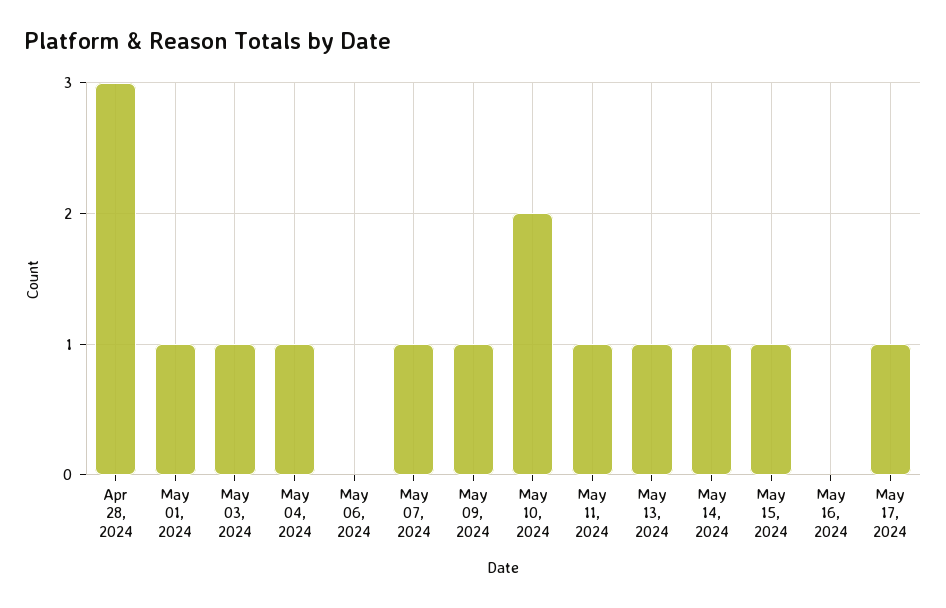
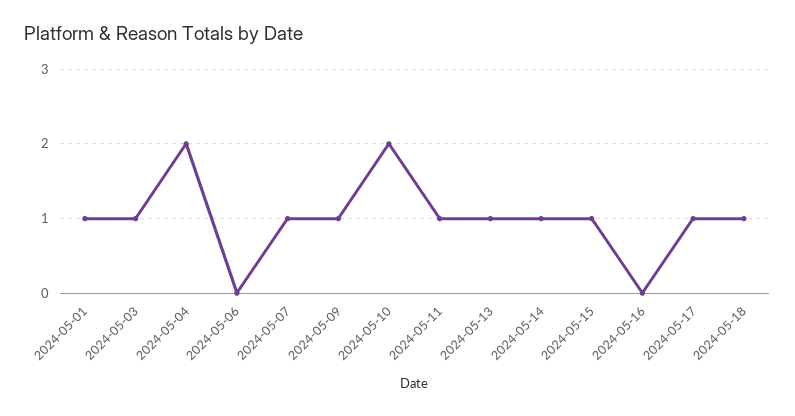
Apr 28, 2024: 3 -> none
May 04, 2024: 1 -> 2
2024-05-18: none -> 1

